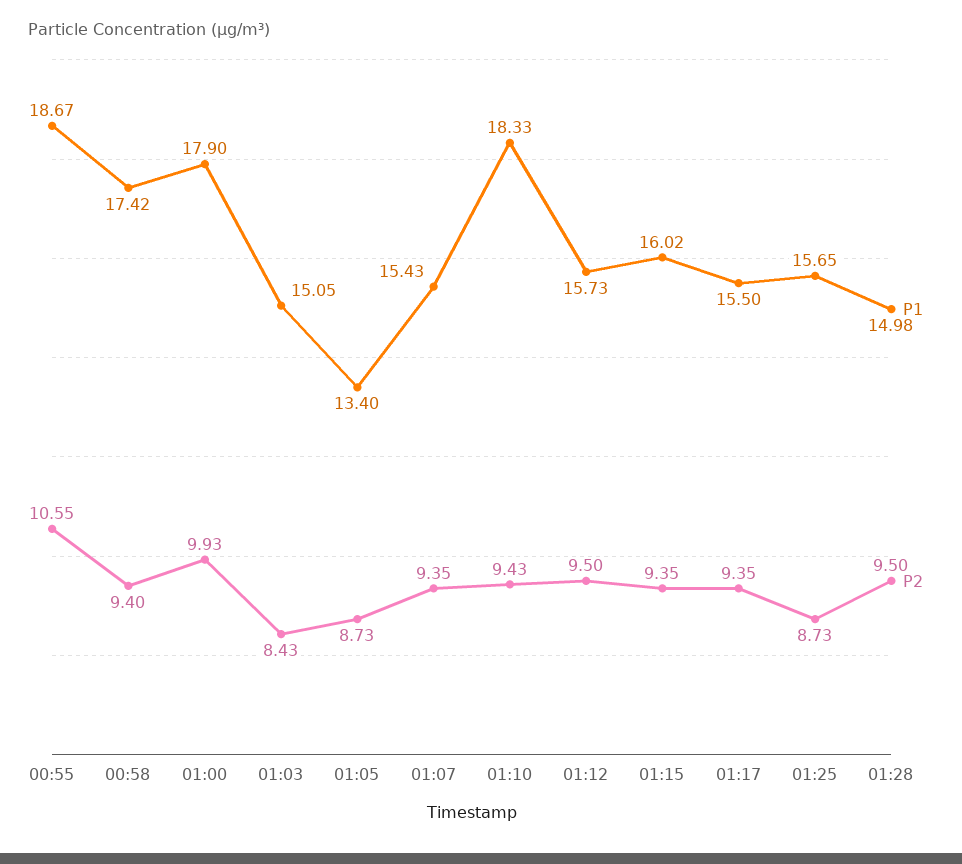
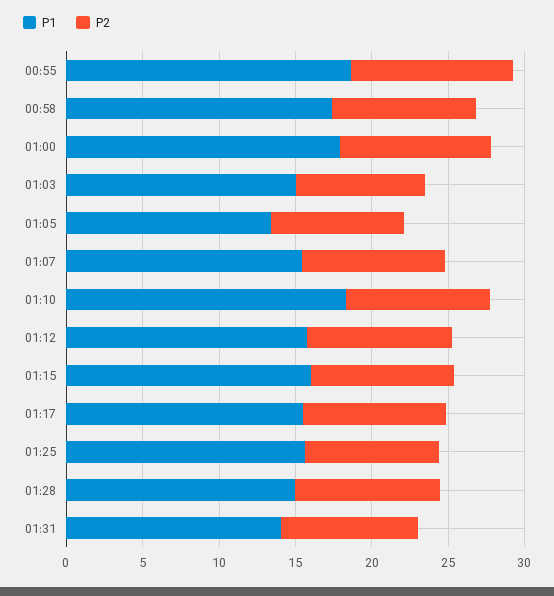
P1, 01:31: none -> 14
P2, 01:31: none -> 9

